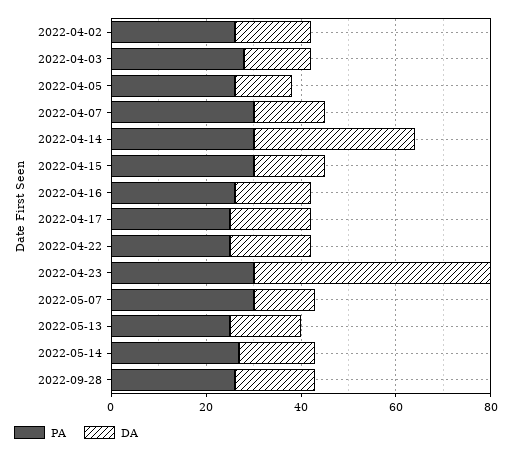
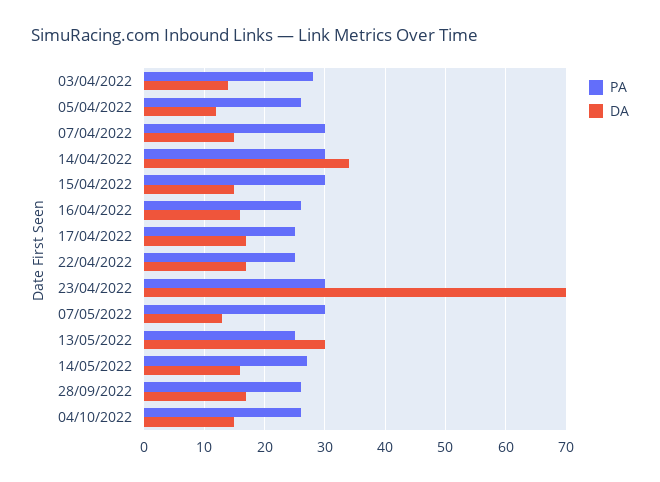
PA, 2022-04-02: 25 -> none
DA, 2022-04-02: 15 -> none
DA, 2022-04-23: 50 -> 70
DA, 2022-05-13: 15 -> 30
PA, 04/10/2022: none -> 26
DA, 04/10/2022: none -> 15

